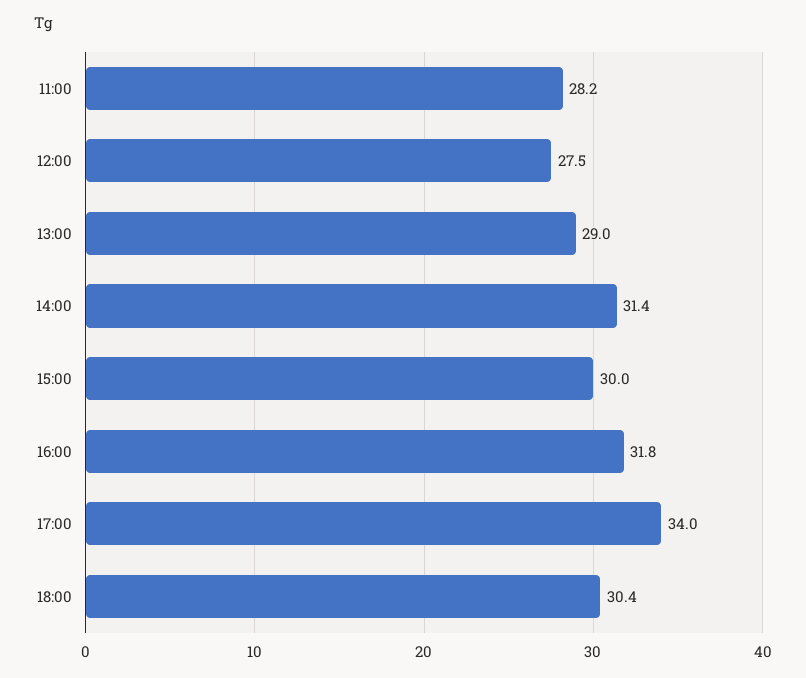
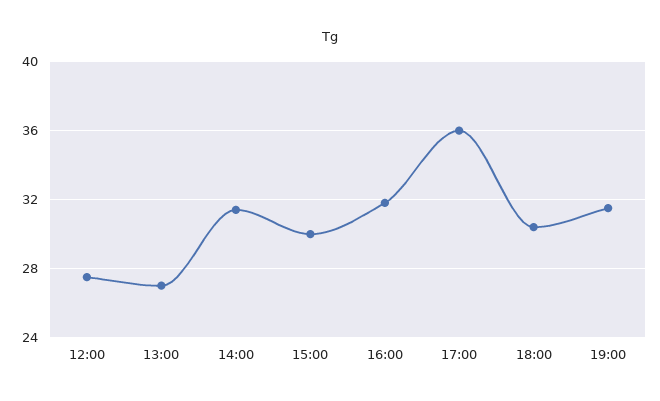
11:00: 28.2 -> none
13:00: 29 -> 27
17:00: 34 -> 36
19:00: none -> 31.5

